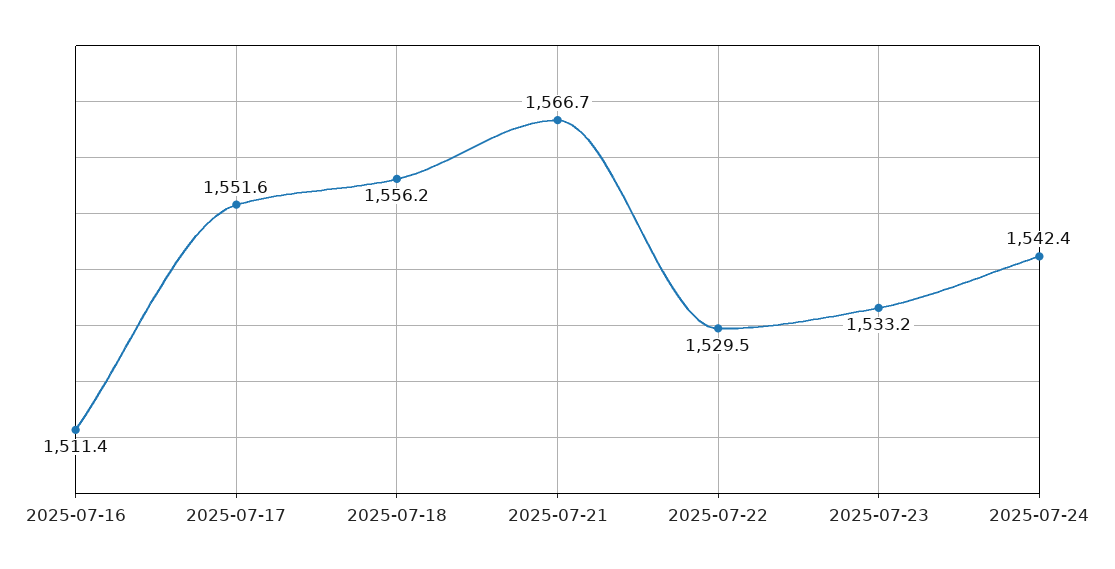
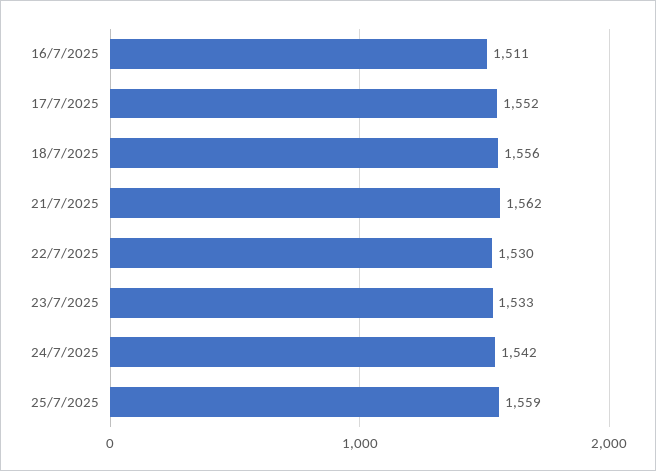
2025-07-21: 1566.7 -> 1562
25/7/2025: none -> 1559

